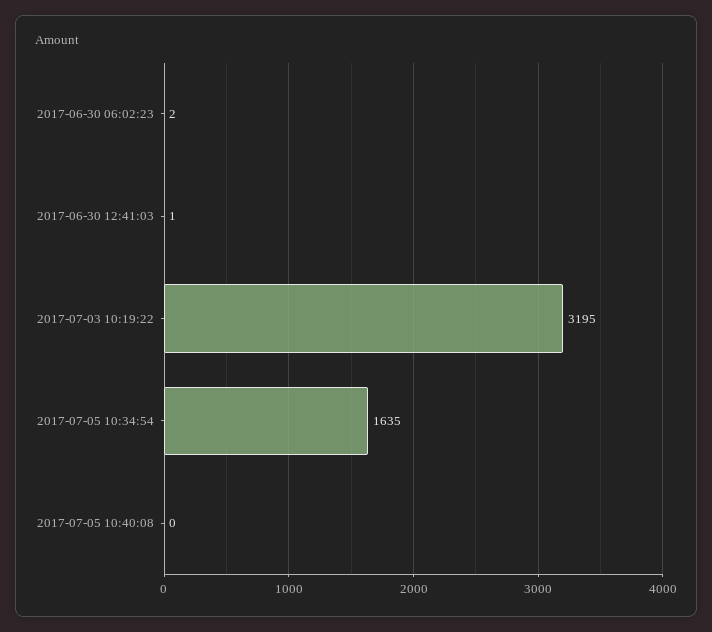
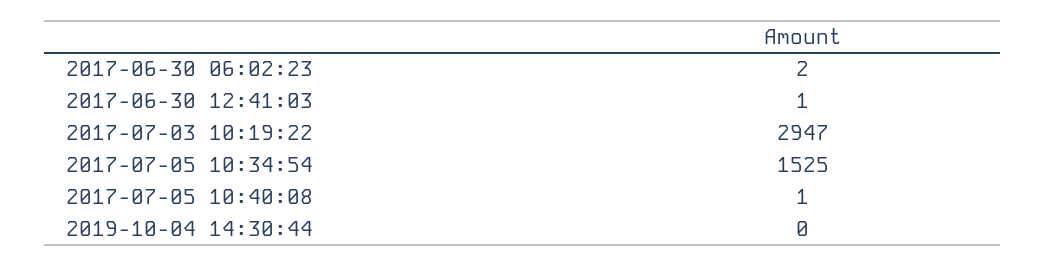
2017-07-03 10:19:22: 3195 -> 2947
2017-07-05 10:34:54: 1635 -> 1525
2017-07-05 10:40:08: 0 -> 1
2019-10-04 14:30:44: none -> 0

